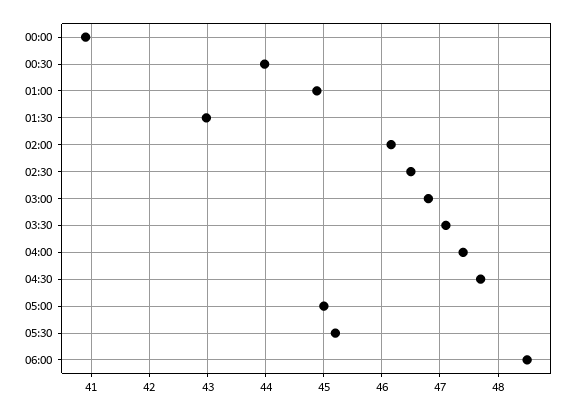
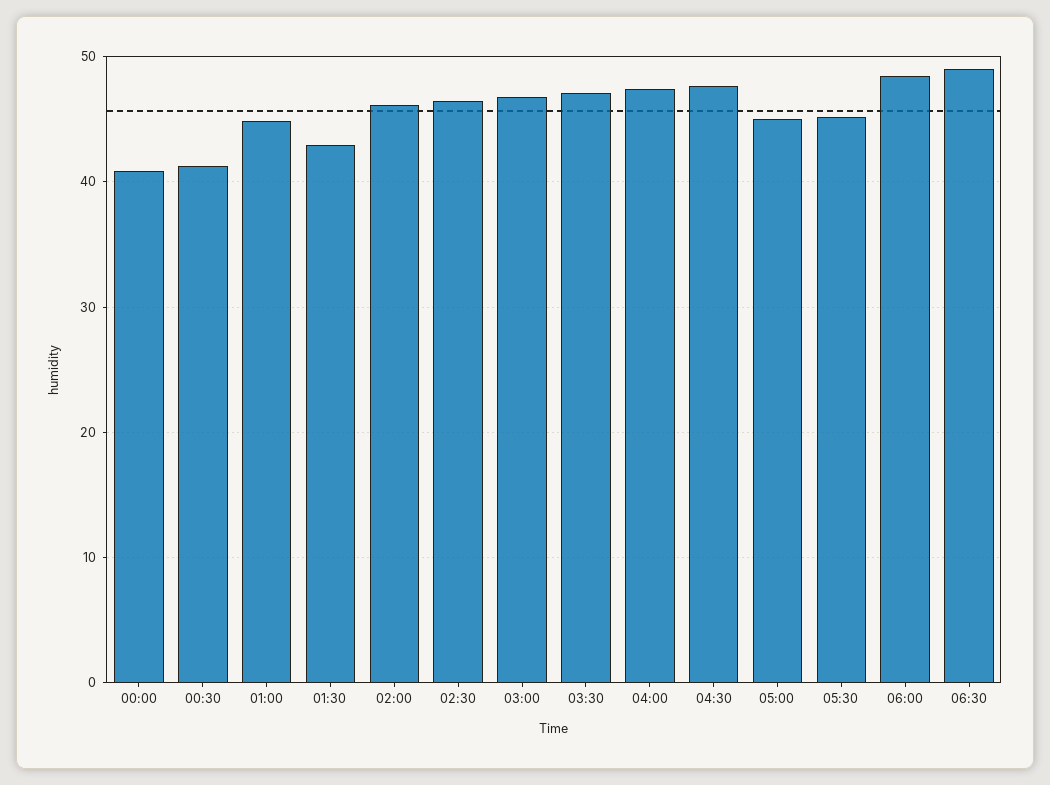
00:30: 44 -> 41
06:30: none -> 49

